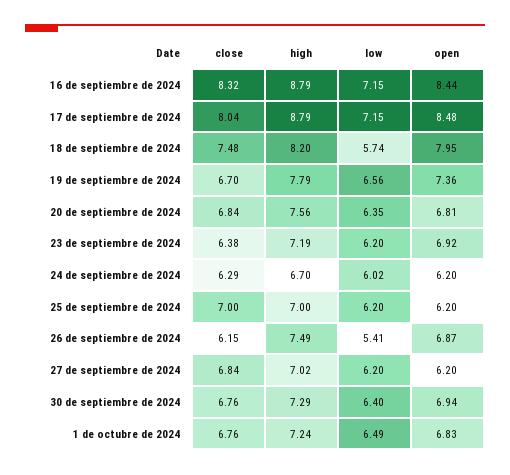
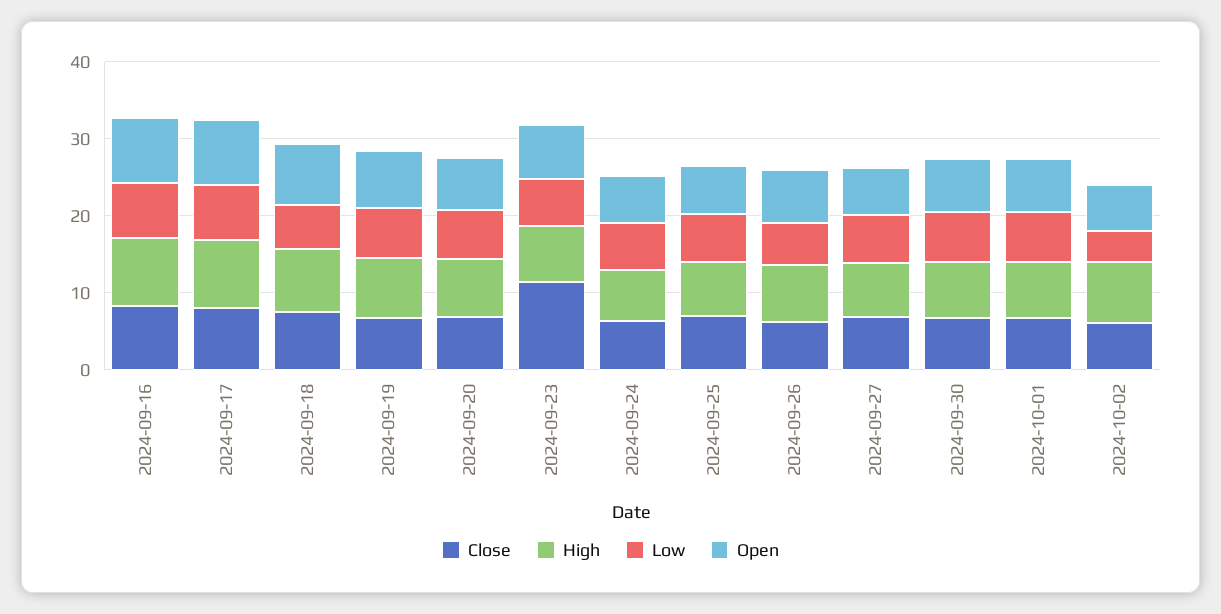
close, 23 de septiembre de 2024: 6.38 -> 12
close, 2024-10-02: none -> 6
high, 2024-10-02: none -> 8
low, 2024-10-02: none -> 4
open, 2024-10-02: none -> 6

